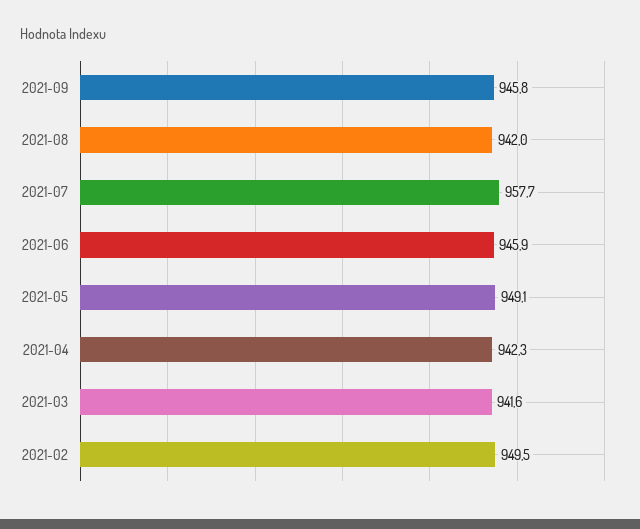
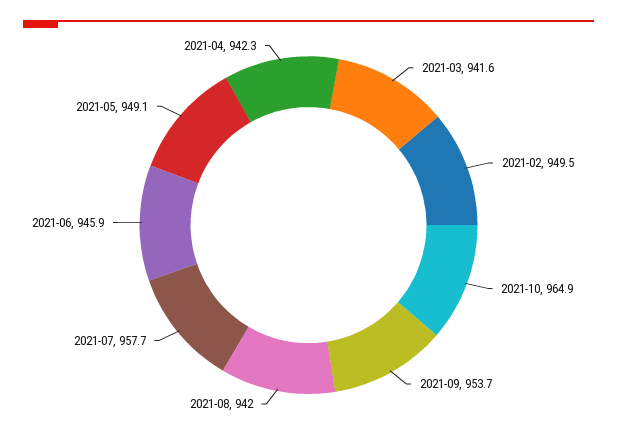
2021-09: 945.8 -> 953.7
2021-10: none -> 964.9

